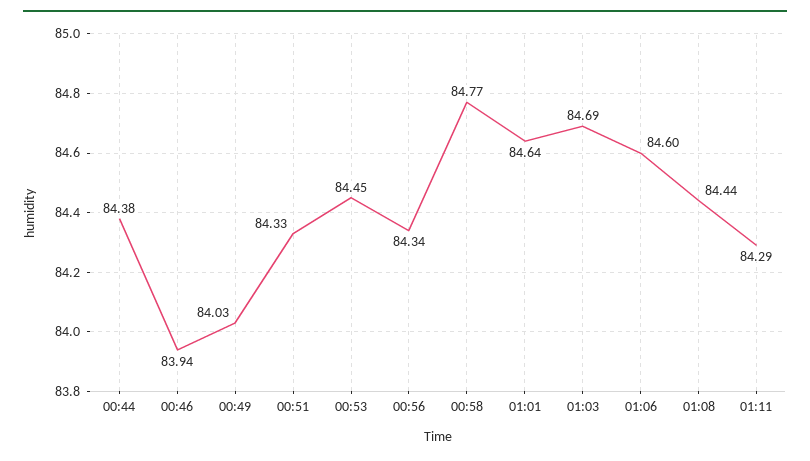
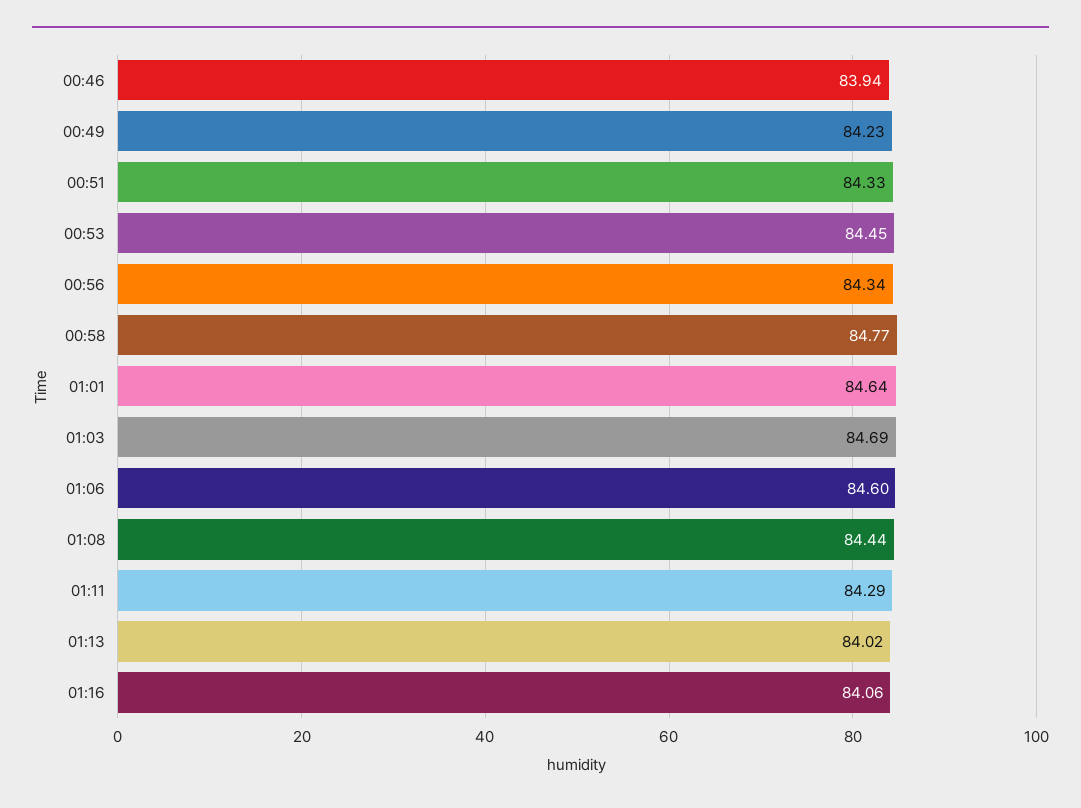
00:44: 84.38 -> none
00:49: 84.03 -> 84.23
01:13: none -> 84.02
01:16: none -> 84.06

